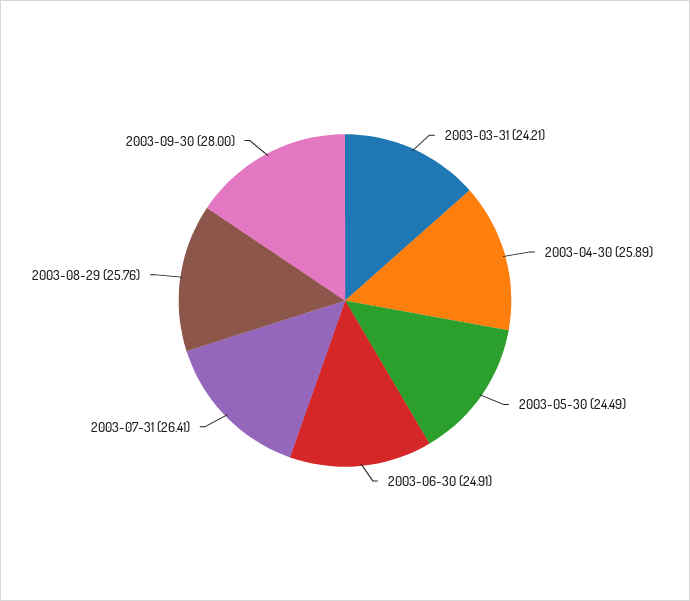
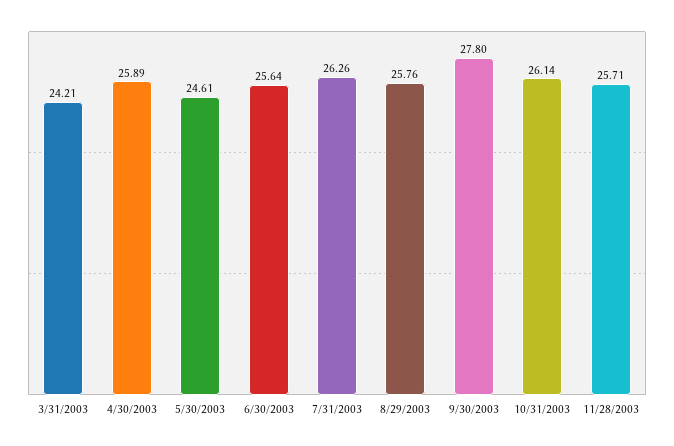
2003-05-30: 24.49 -> 24.61
2003-06-30: 24.91 -> 25.64
2003-07-31: 26.41 -> 26.26
2003-09-30: 28 -> 27.8
10/31/2003: none -> 26.14
11/28/2003: none -> 25.71

